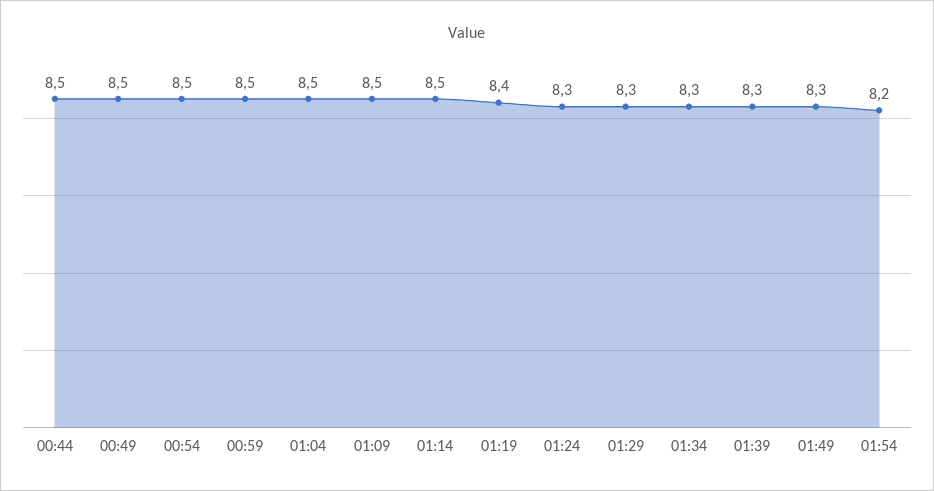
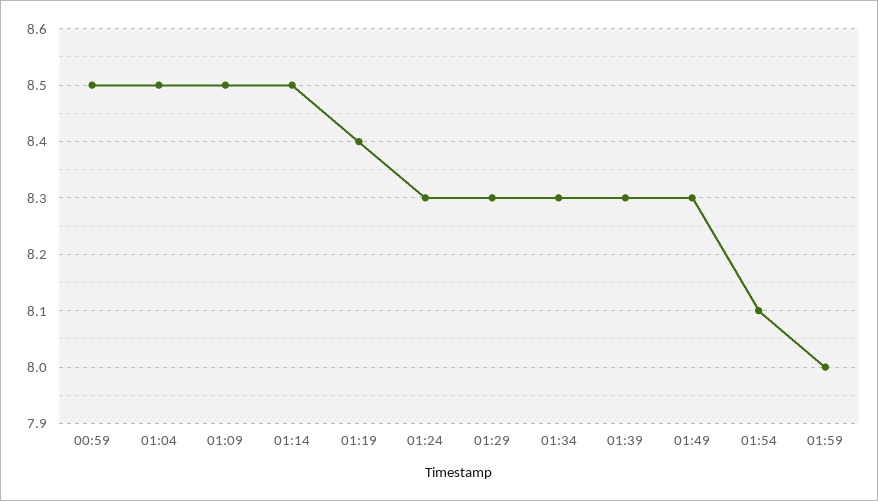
00:44: 8.5 -> none
00:49: 8.5 -> none
00:54: 8.5 -> none
01:54: 8.2 -> 8.1
01:59: none -> 8

